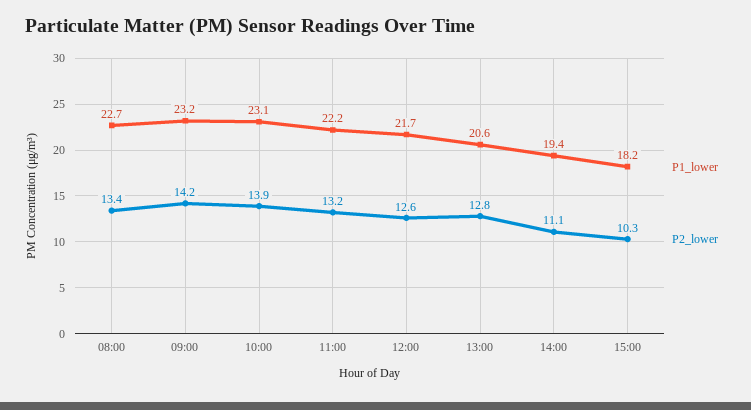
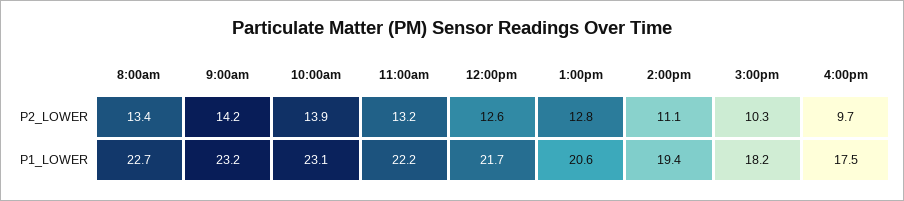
P2_lower, 4:00pm: none -> 9.7
P1_lower, 4:00pm: none -> 17.5

